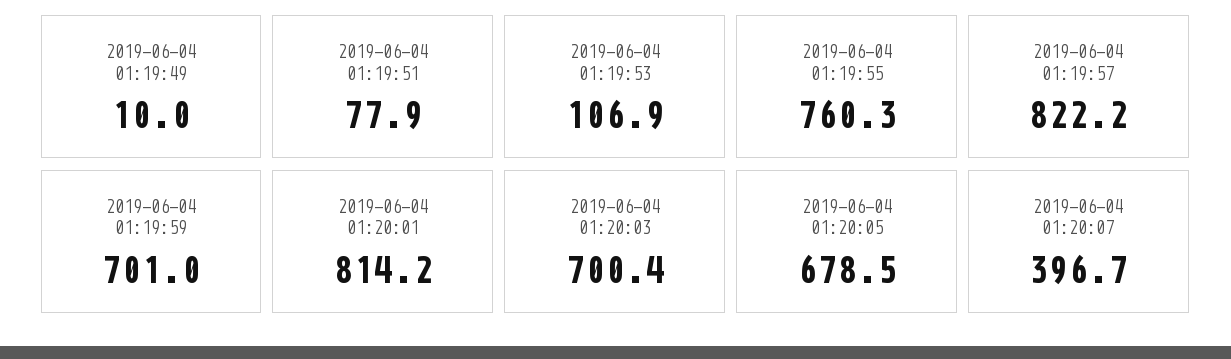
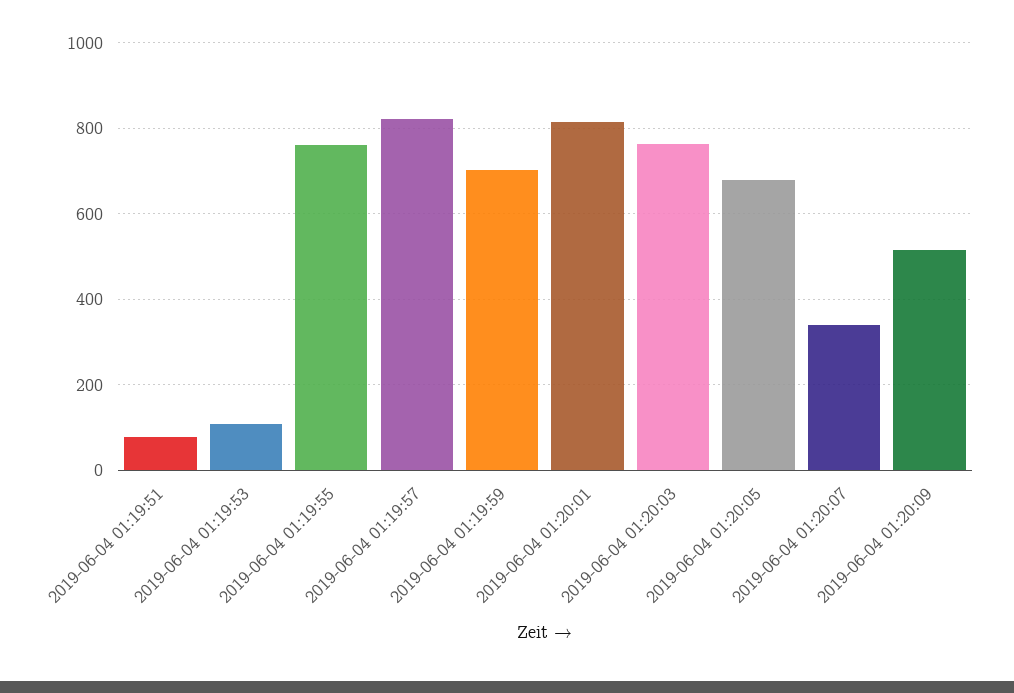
2019-06-04 01:19:49: 10 -> none
2019-06-04 01:20:03: 700.4 -> 760
2019-06-04 01:20:07: 396.7 -> 340
2019-06-04 01:20:09: none -> 520

